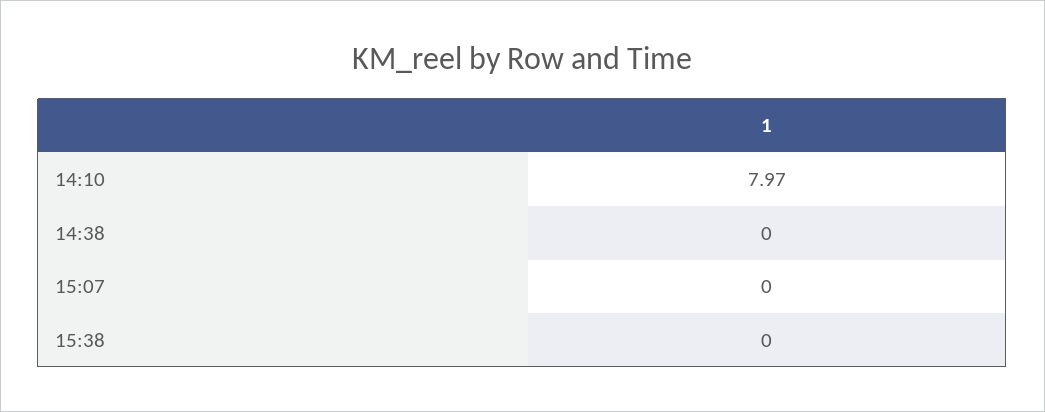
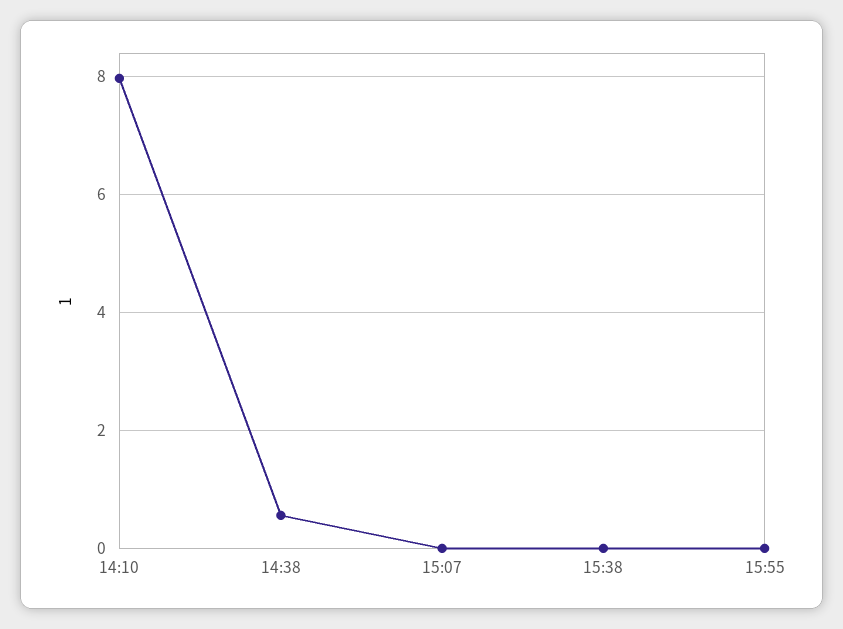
14:38: 0 -> 0.6
15:55: none -> 0

